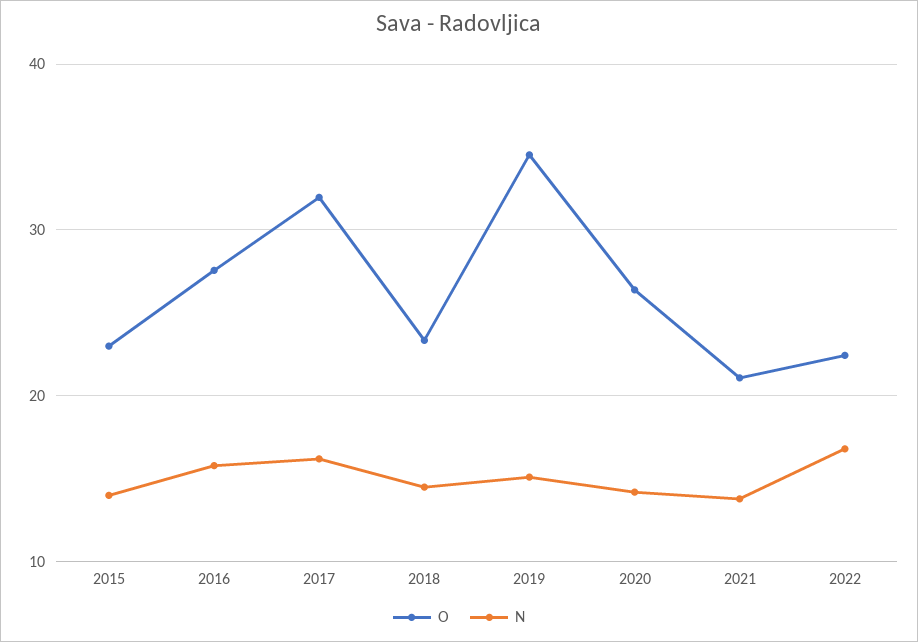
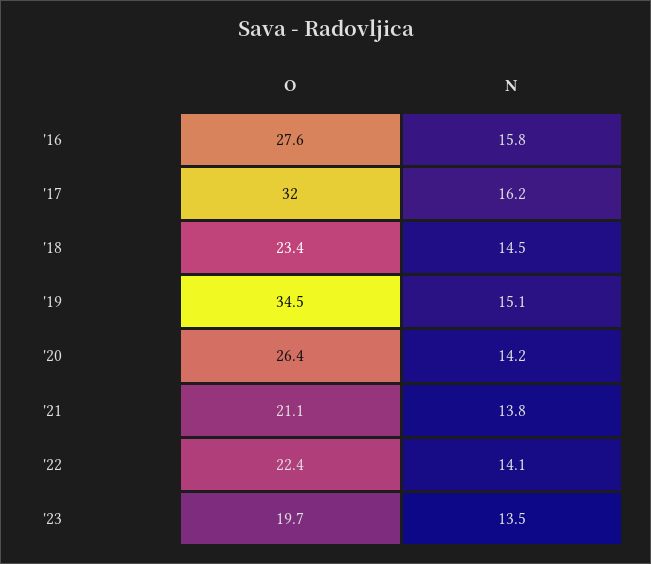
O, 2015: 23 -> none
N, 2015: 14 -> none
N, 2022: 17 -> 14.1
O, '23: none -> 19.7
N, '23: none -> 13.5

